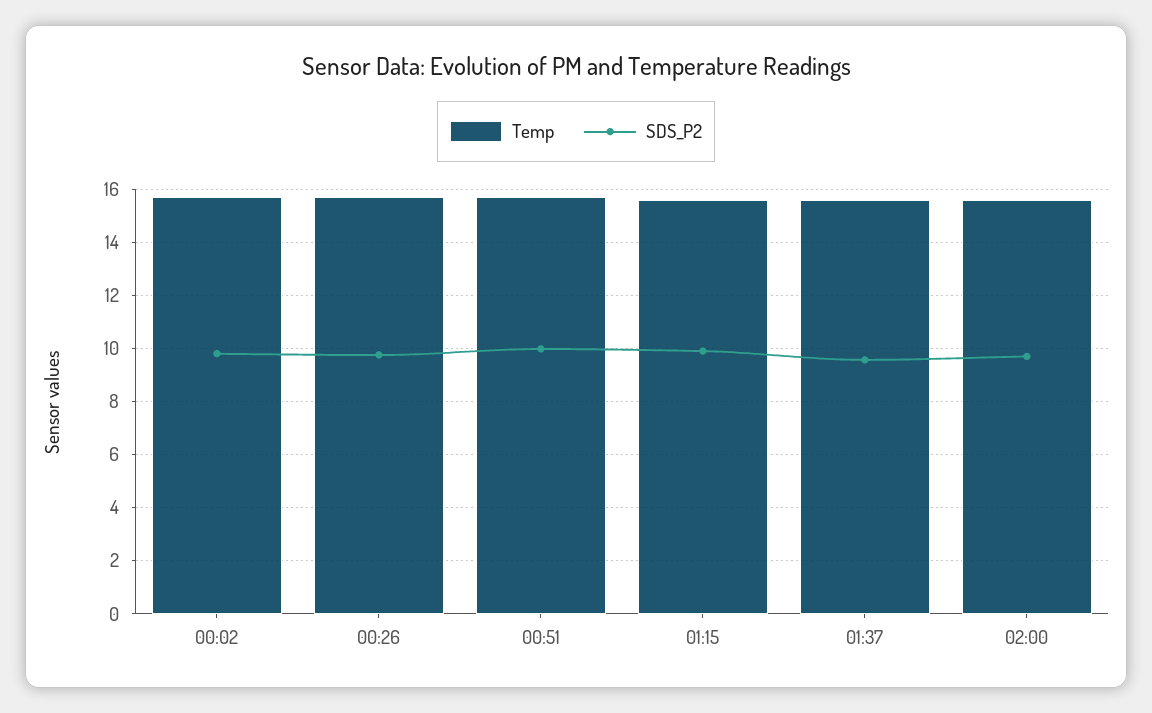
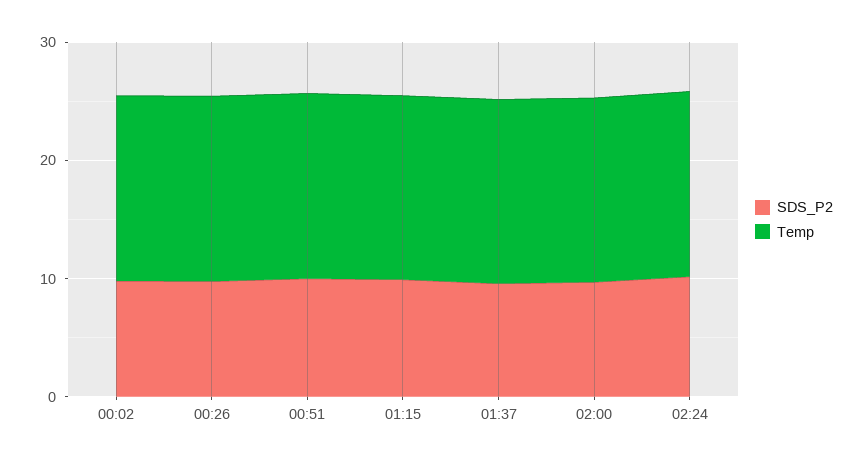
SDS_P2, 02:24: none -> 10
Temp, 02:24: none -> 16

